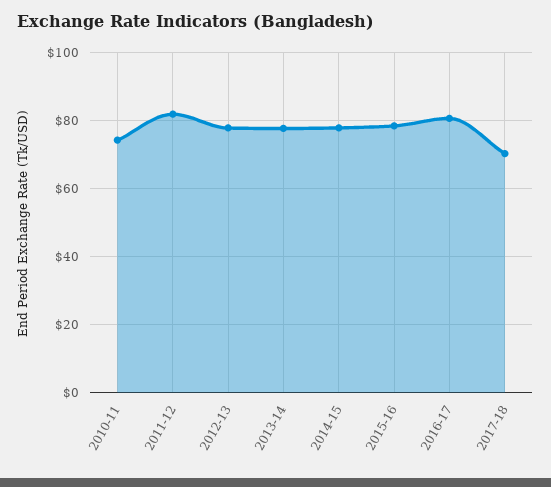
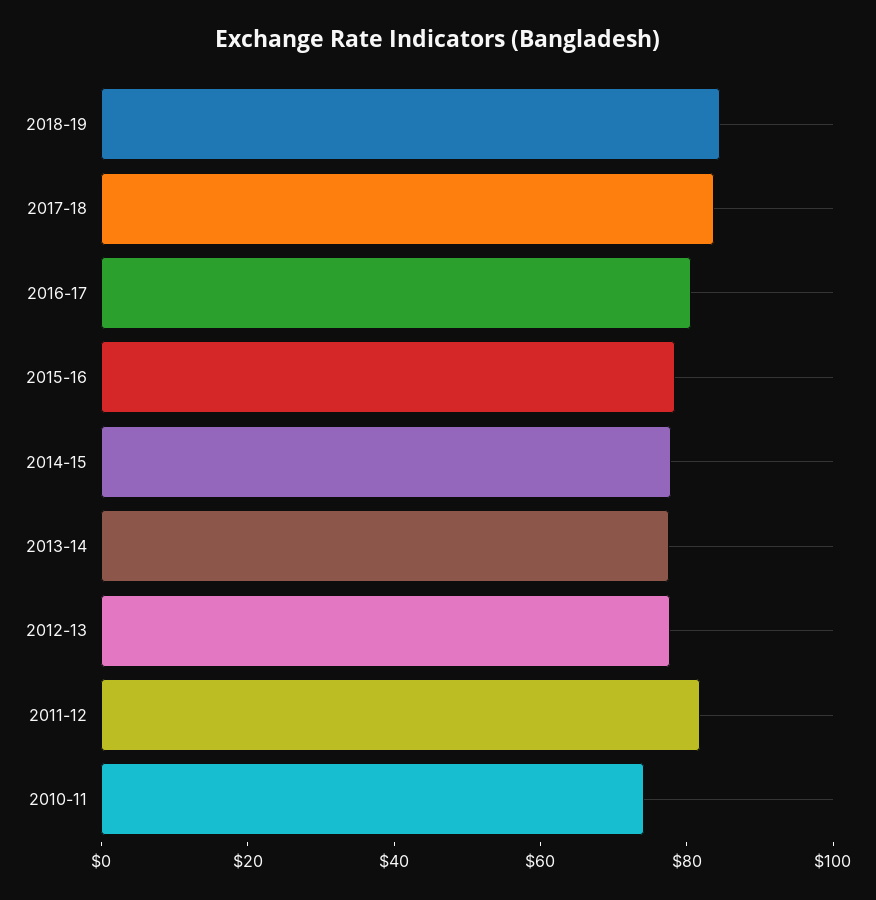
2017-18: 70 -> 85
2018-19: none -> 85

